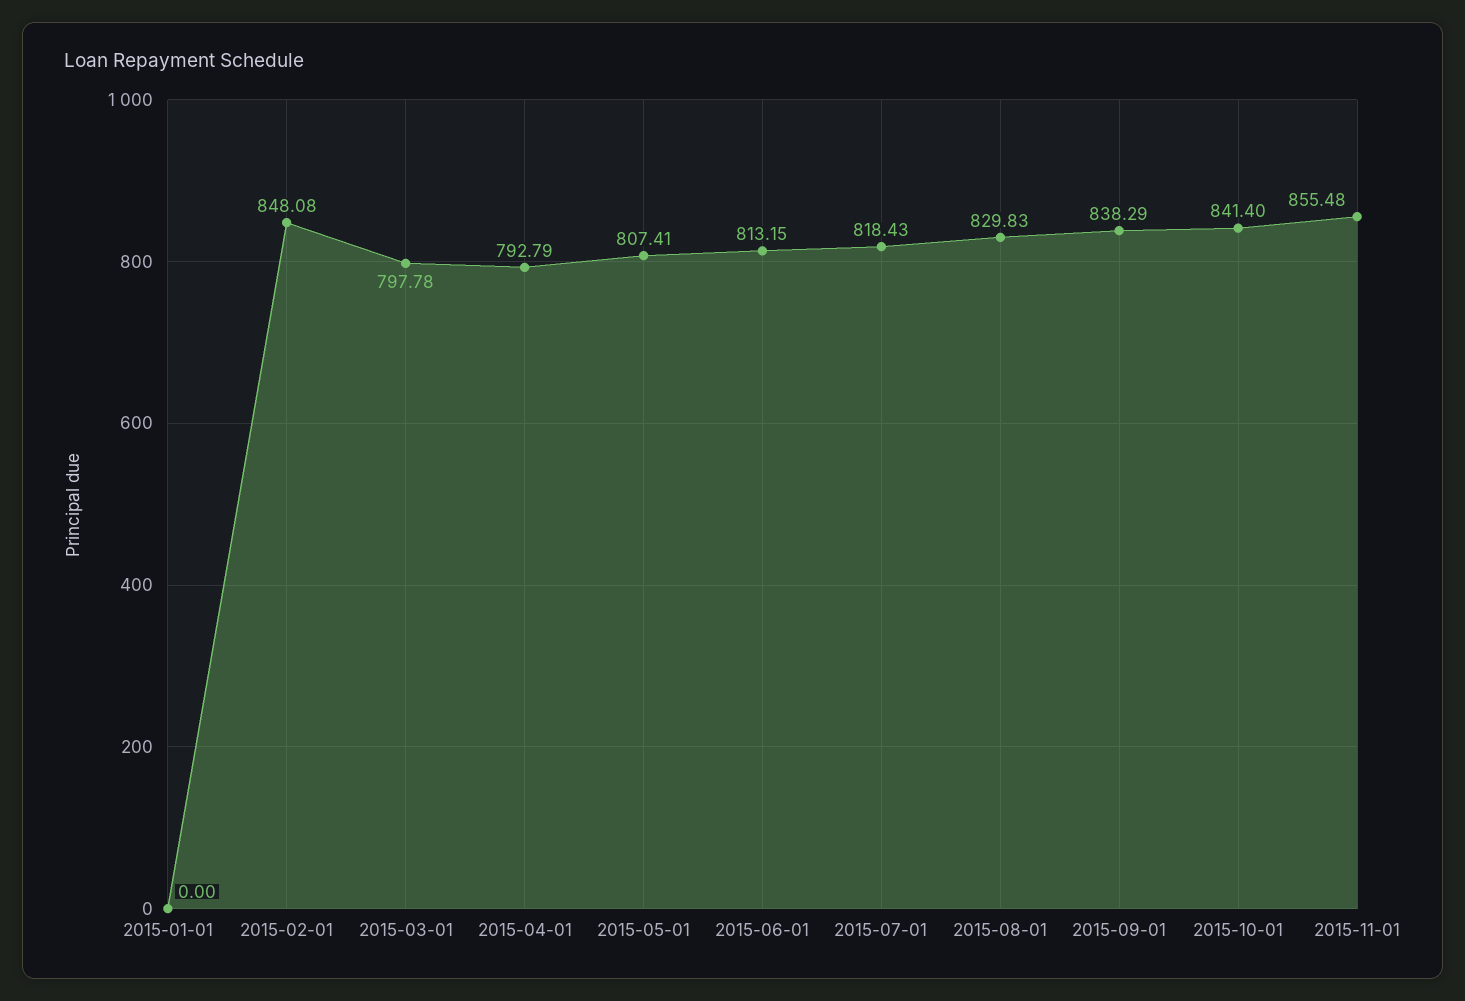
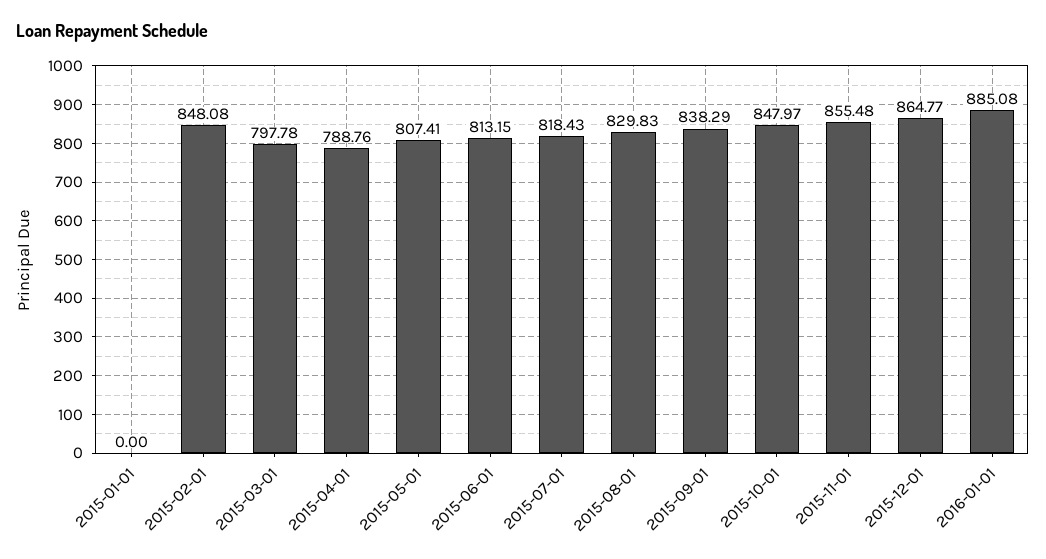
2015-04-01: 792.79 -> 788.76
2015-10-01: 841.4 -> 847.97
2015-12-01: none -> 864.77
2016-01-01: none -> 885.08

